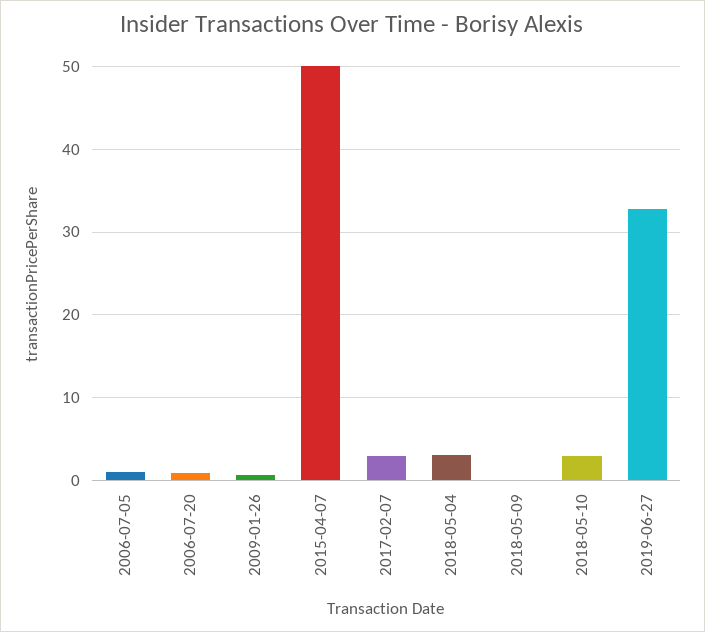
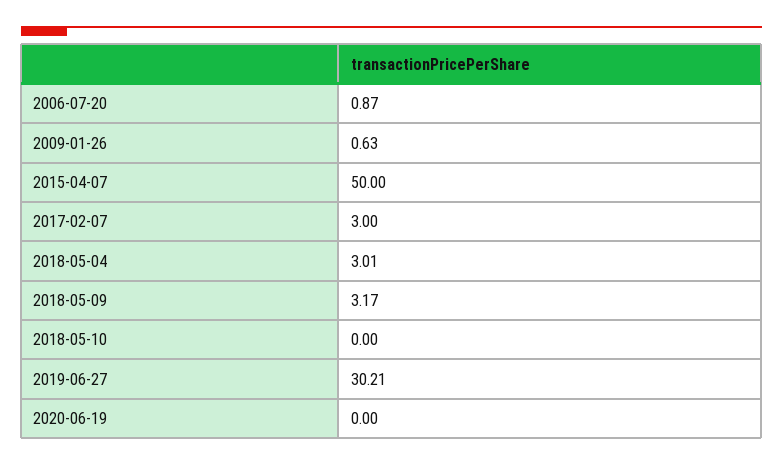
2006-07-05: 1 -> none
2018-05-09: 0 -> 3.17
2018-05-10: 3 -> 0
2019-06-27: 33 -> 30.21
2020-06-19: none -> 0

